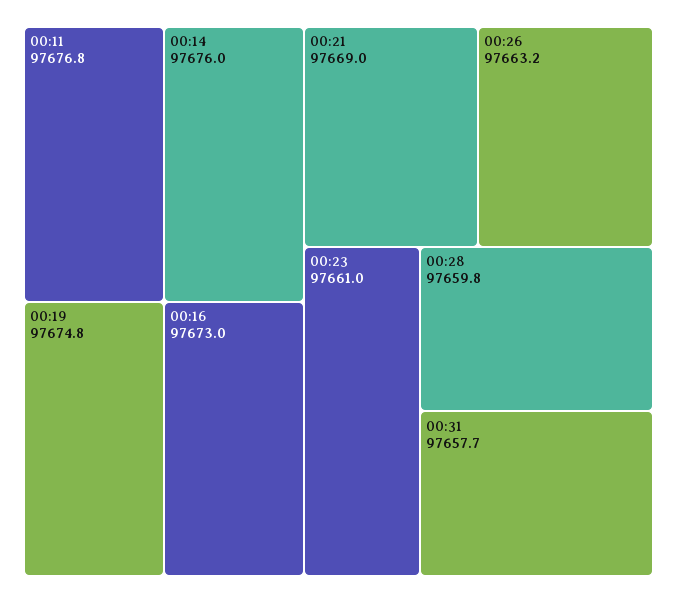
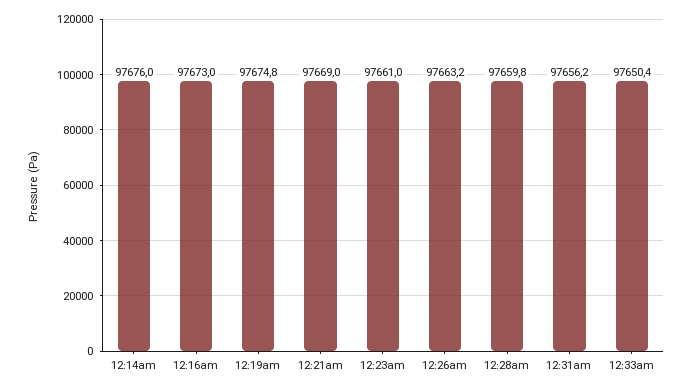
00:11: 97676.8 -> none
00:31: 97657.7 -> 97656.2
12:33am: none -> 97650.4

